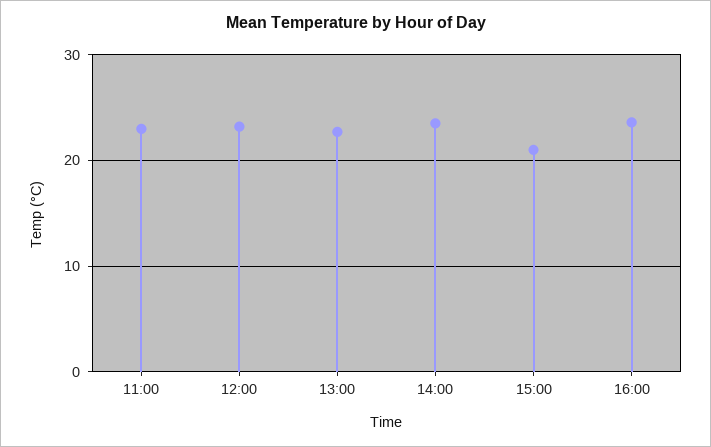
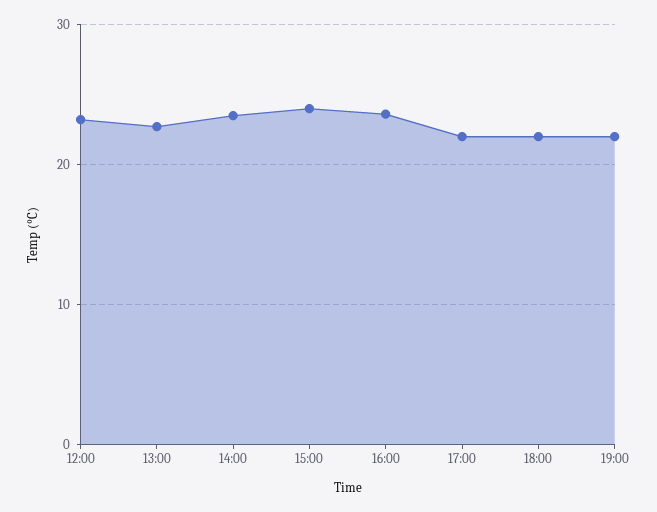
11:00: 23 -> none
15:00: 21 -> 24
17:00: none -> 22
18:00: none -> 22
19:00: none -> 22

